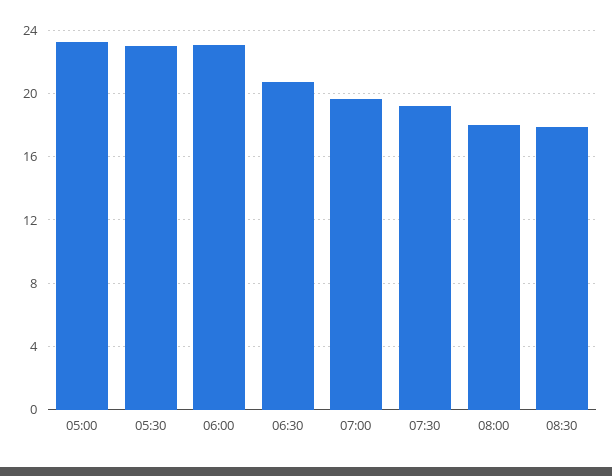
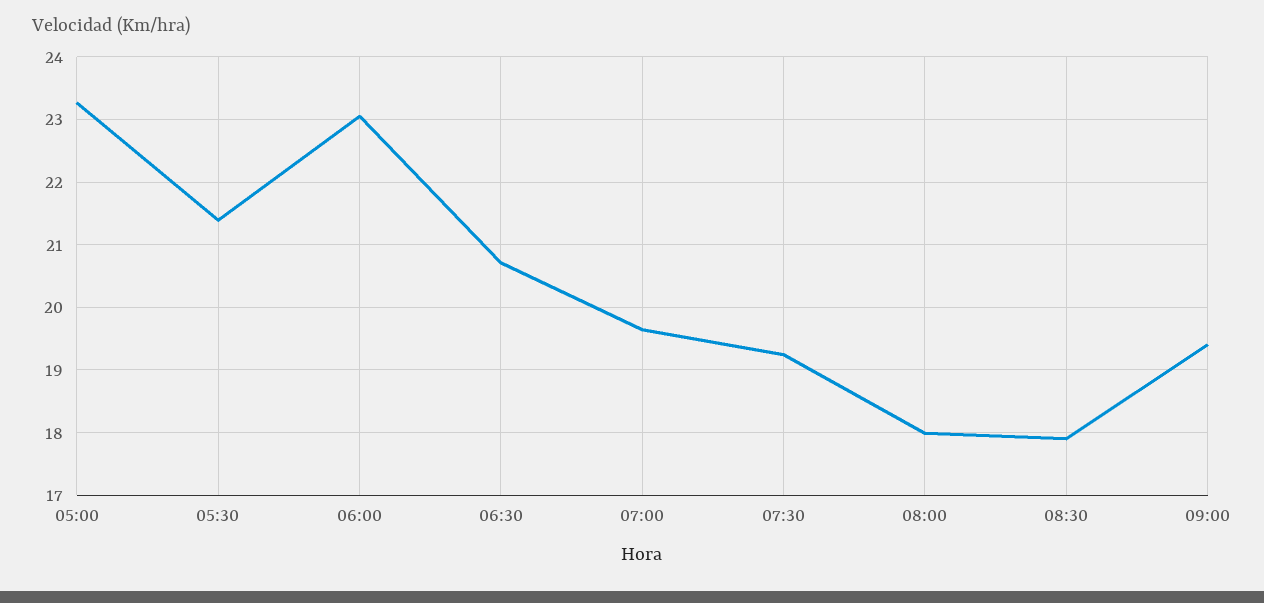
05:30: 23 -> 21.4
09:00: none -> 19.4

